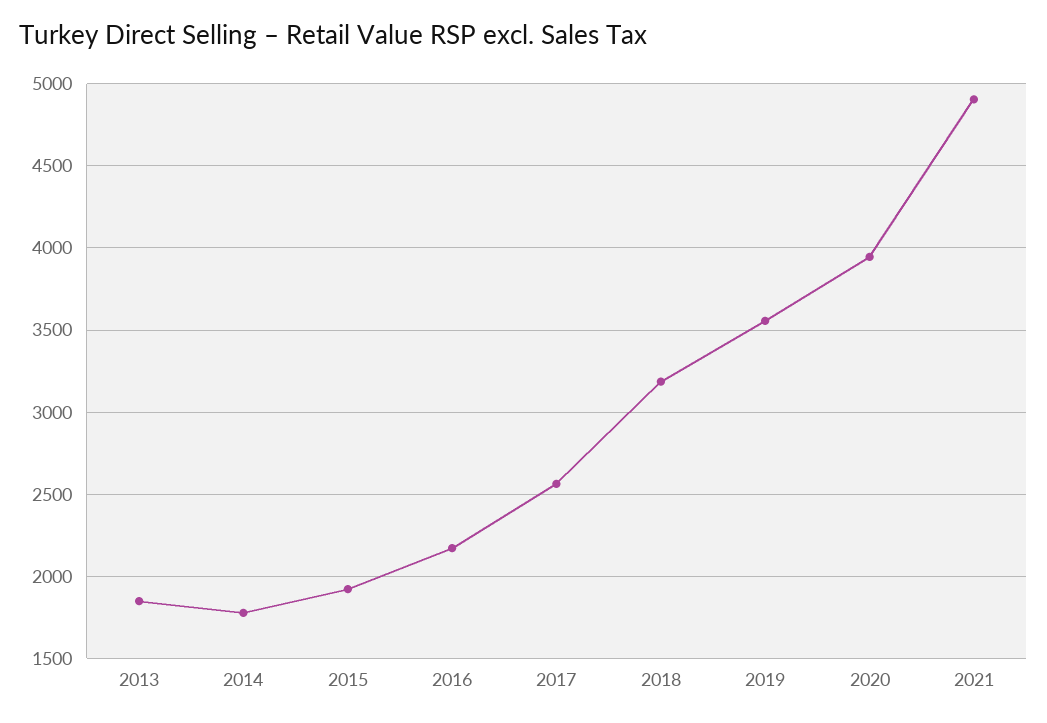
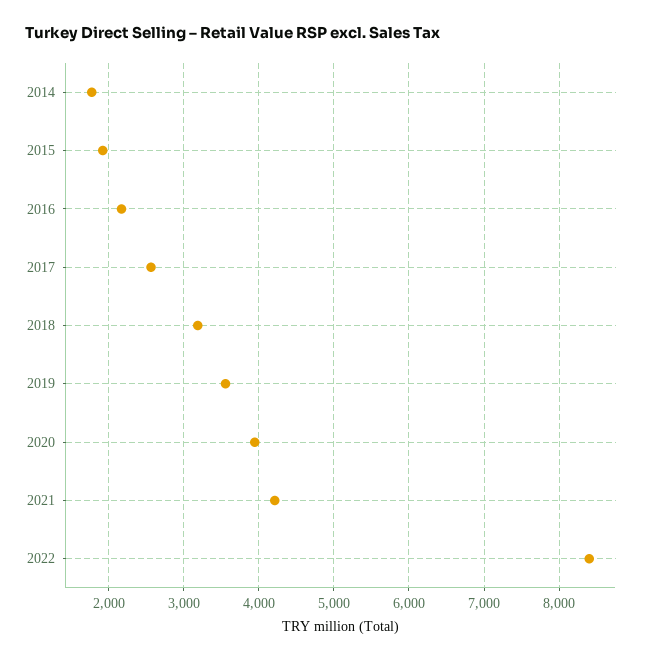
2013: 1850 -> none
2021: 4900 -> 4200
2022: none -> 8400

